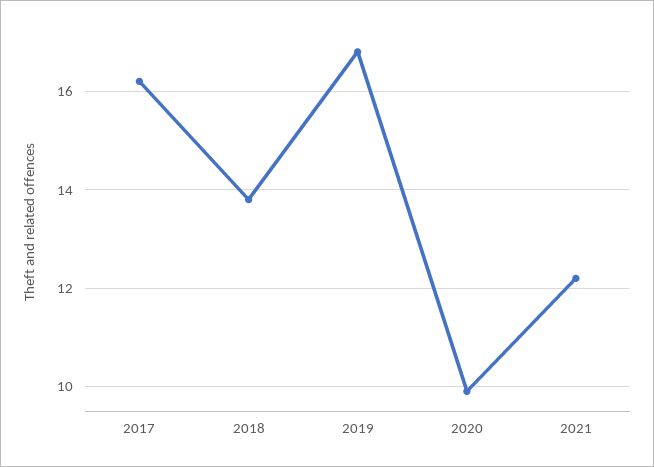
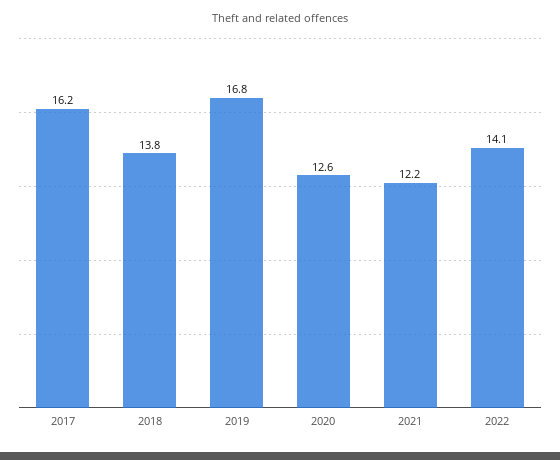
2020: 10 -> 12.6
2022: none -> 14.1

